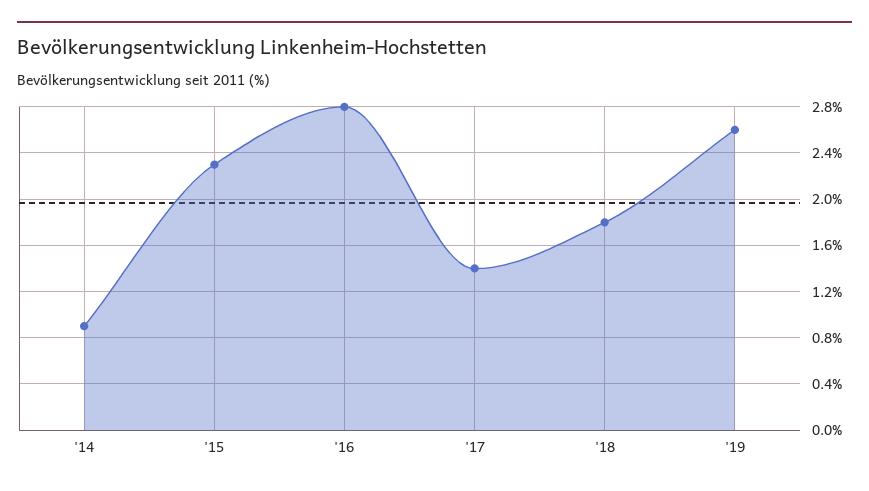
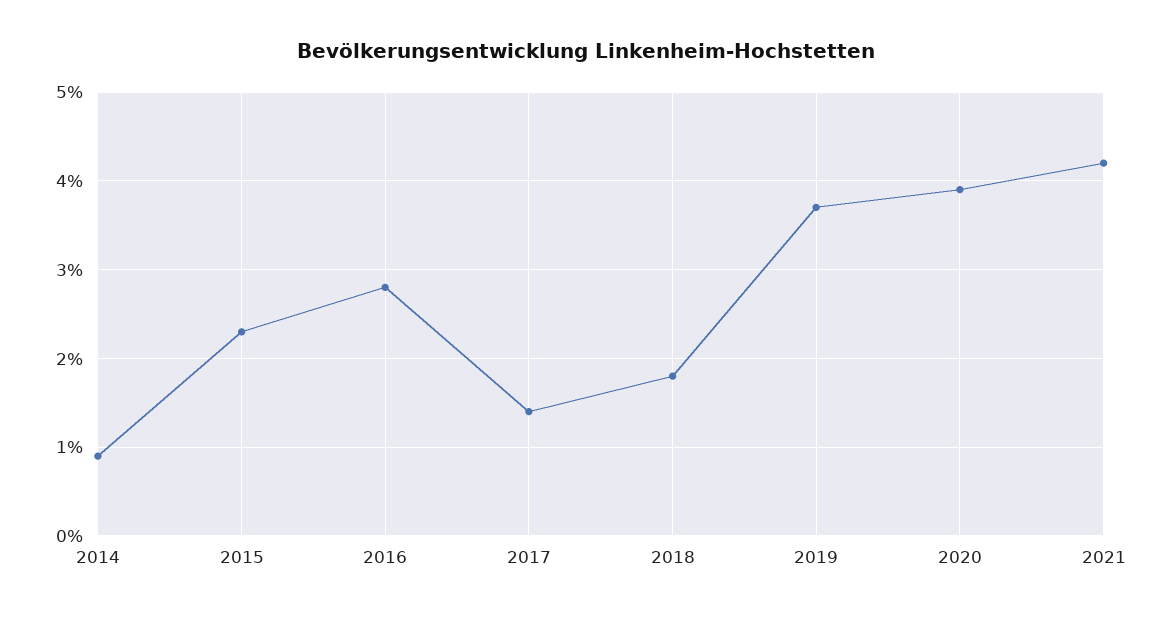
'19: 2.6 -> 3.7
2020: none -> 3.9
2021: none -> 4.2

